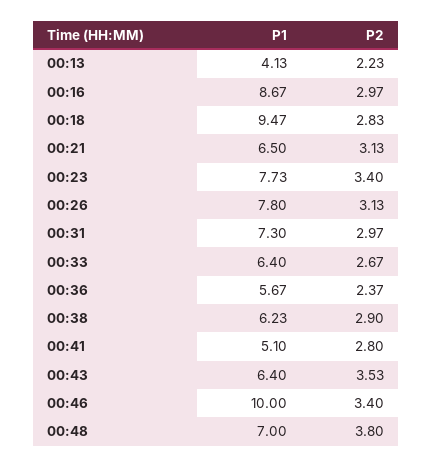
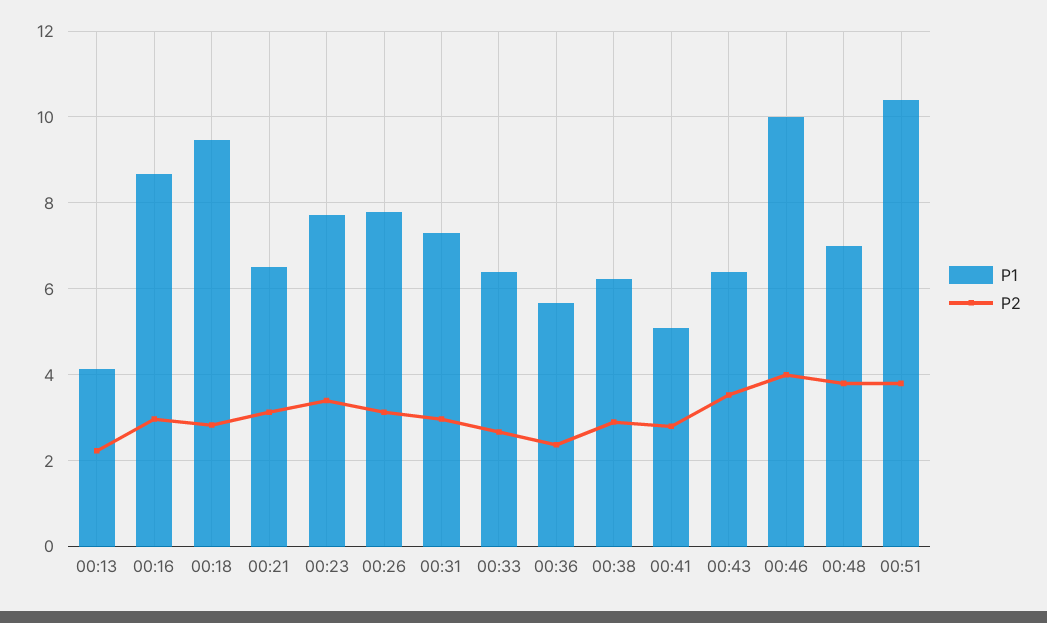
P2, 00:46: 3.4 -> 4
P1, 00:51: none -> 10.4
P2, 00:51: none -> 3.8

